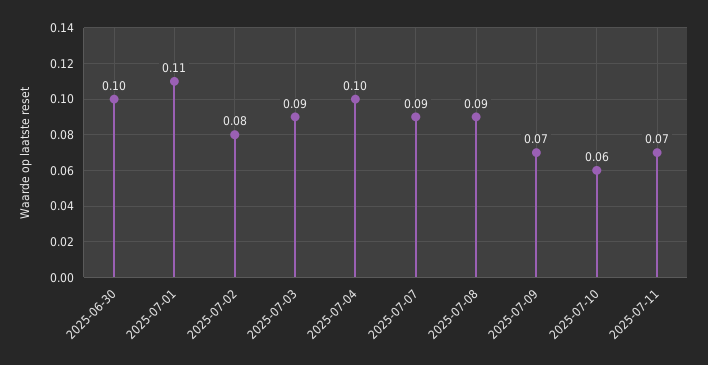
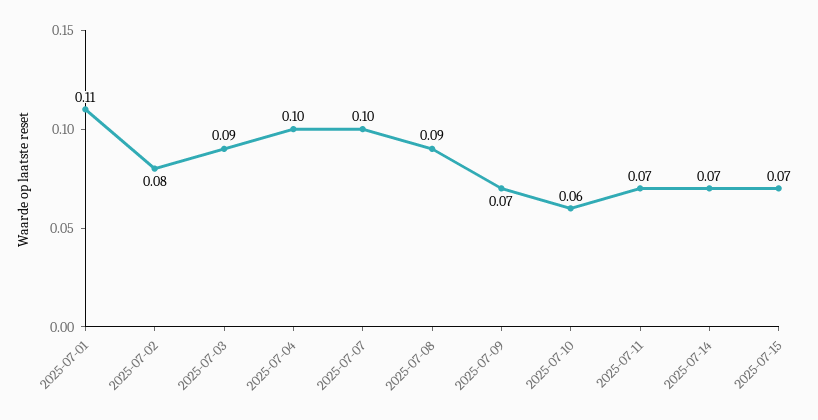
2025-06-30: 0.1 -> none
2025-07-07: 0.09 -> 0.1
2025-07-14: none -> 0.07
2025-07-15: none -> 0.07

